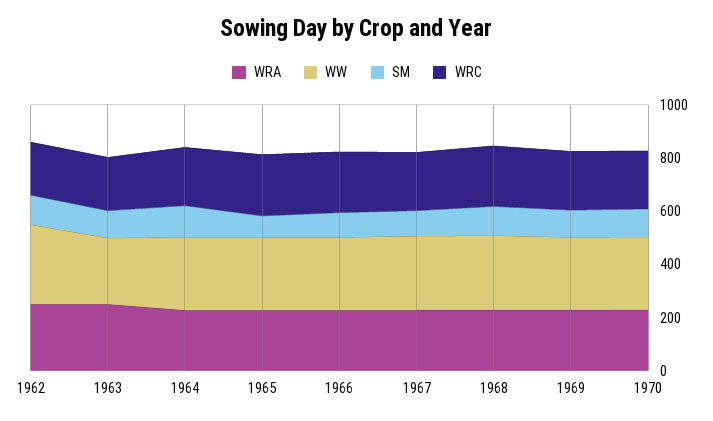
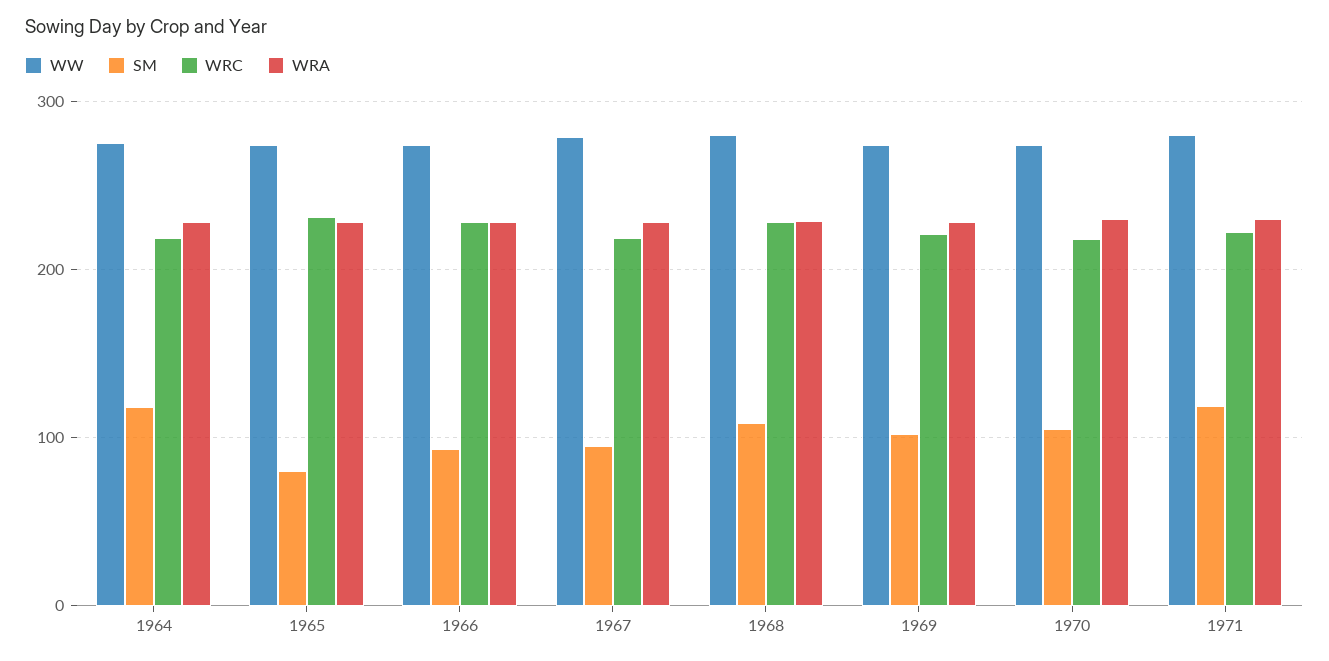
WRA, 1962: 250 -> none
WW, 1962: 300 -> none
SM, 1962: 100 -> none
WRC, 1962: 200 -> none
WRA, 1963: 250 -> none
WW, 1963: 250 -> none
SM, 1963: 100 -> none
WRC, 1963: 200 -> none
WW, 1971: none -> 280
SM, 1971: none -> 120
WRC, 1971: none -> 220
WRA, 1971: none -> 230

